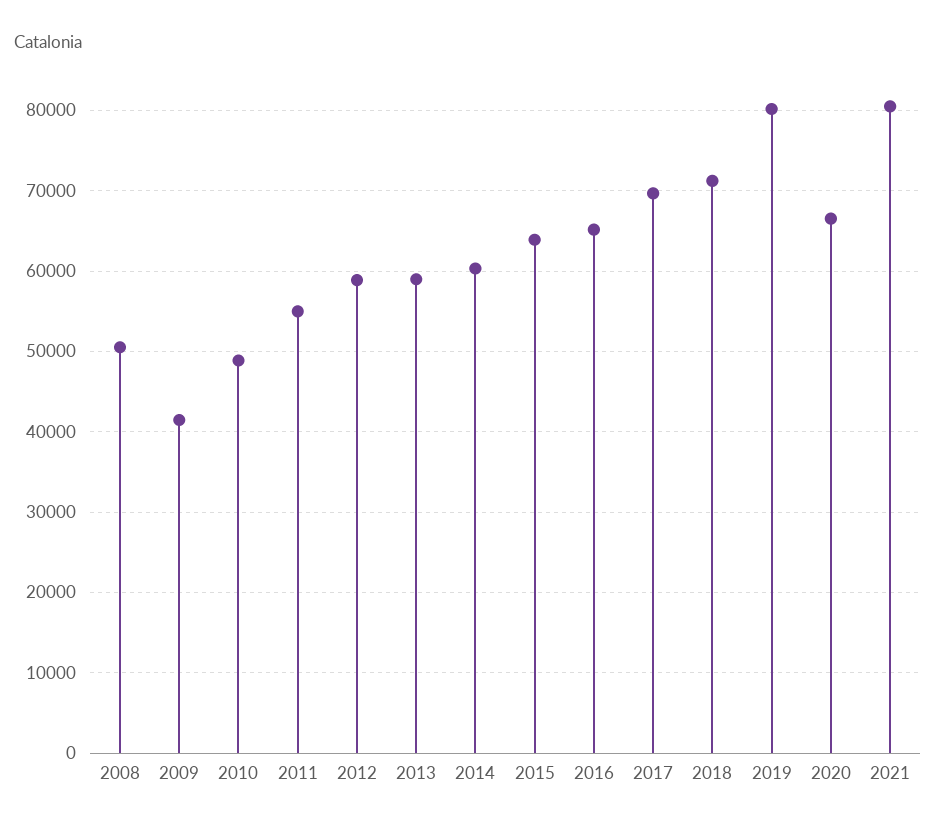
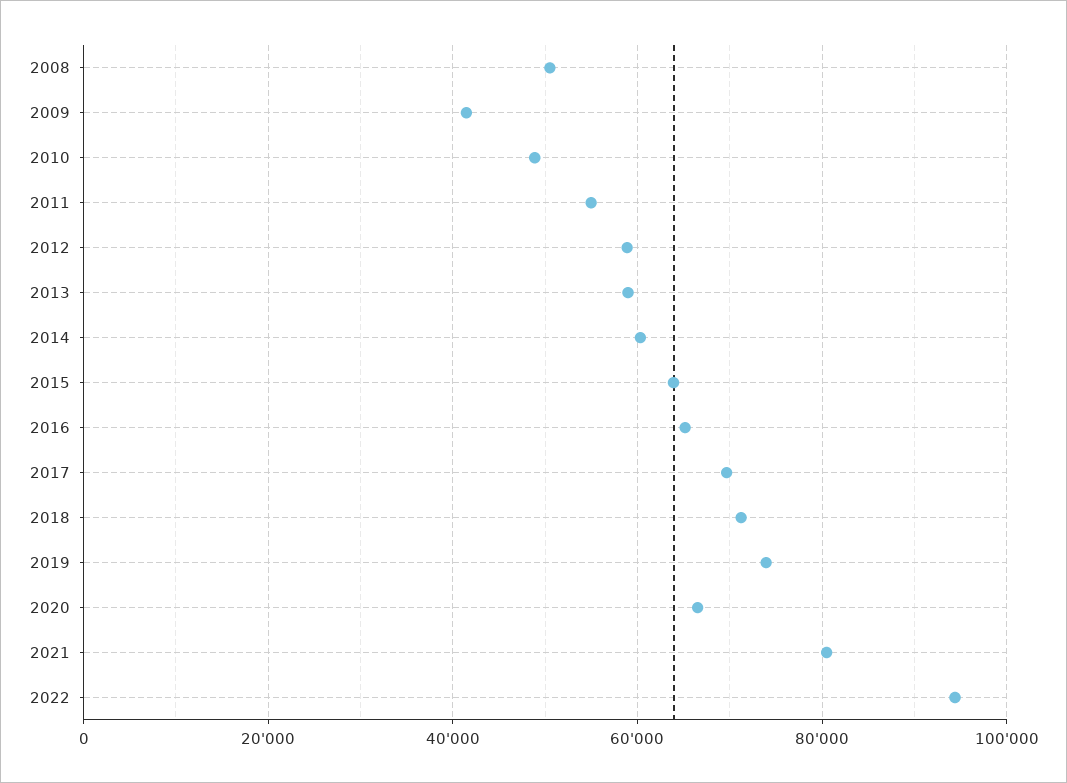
2019: 80000 -> 74000
2022: none -> 94000

